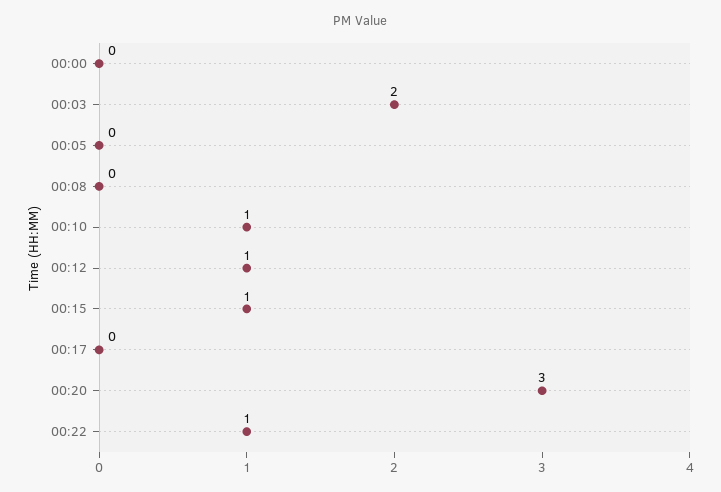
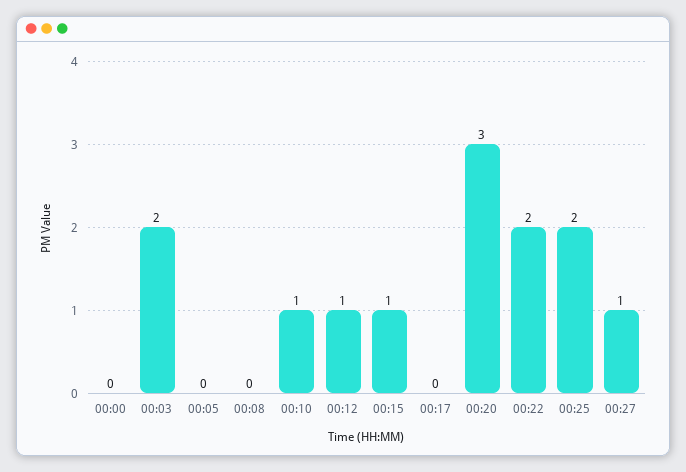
00:22: 1 -> 2
00:25: none -> 2
00:27: none -> 1

